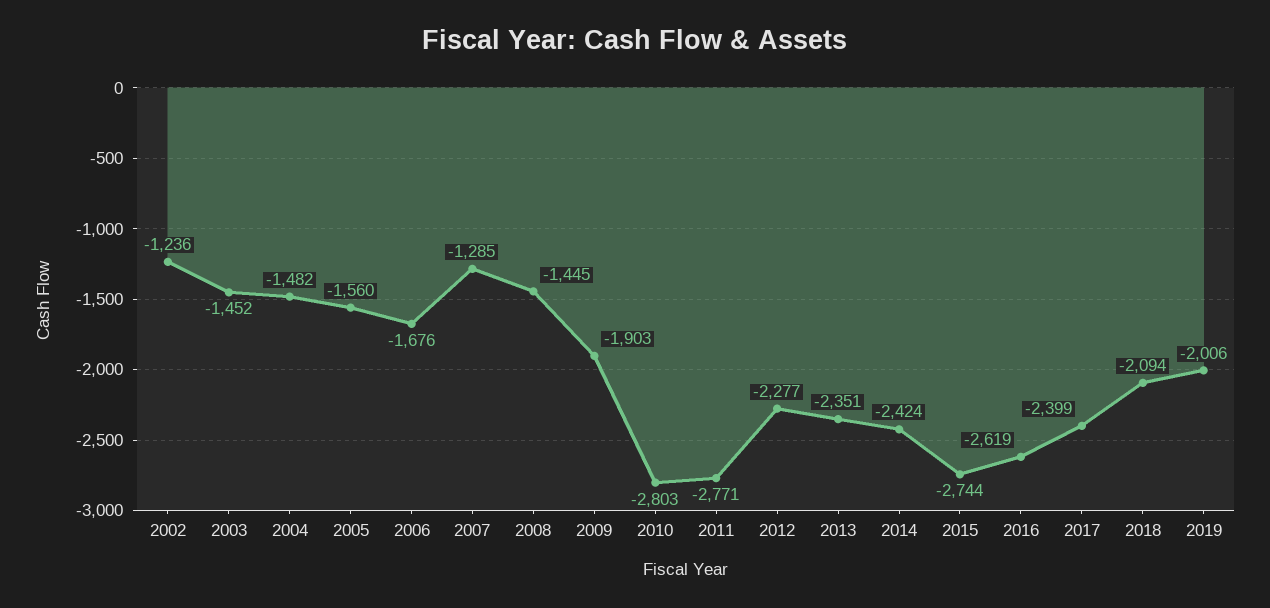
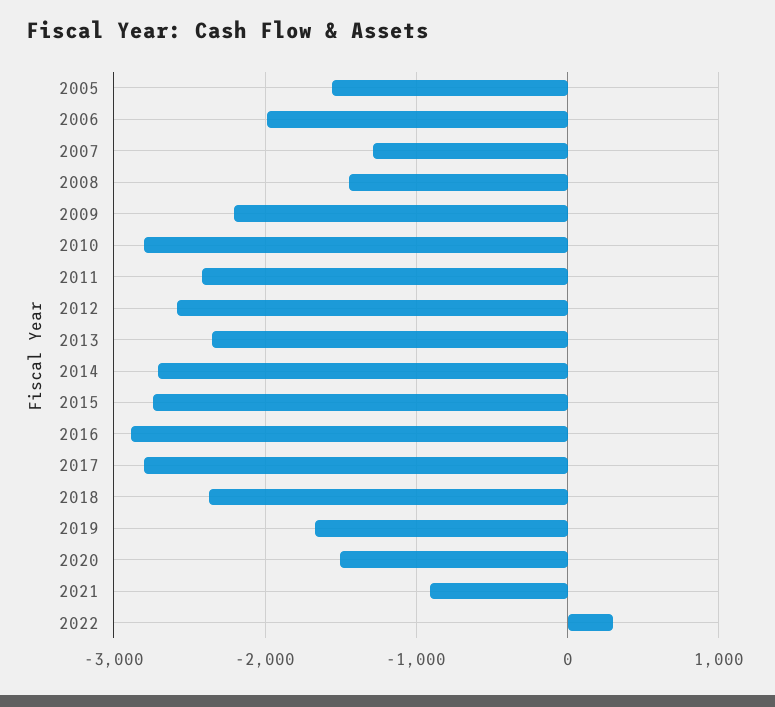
2002: -1236 -> none
2003: -1452 -> none
2004: -1482 -> none
2006: -1676 -> -2000
2009: -1903 -> -2200
2011: -2771 -> -2400
2012: -2277 -> -2600
2014: -2424 -> -2700
2016: -2619 -> -2900
2017: -2399 -> -2800
2018: -2094 -> -2400
2019: -2006 -> -1700
2020: none -> -1500
2021: none -> -900
2022: none -> 300

